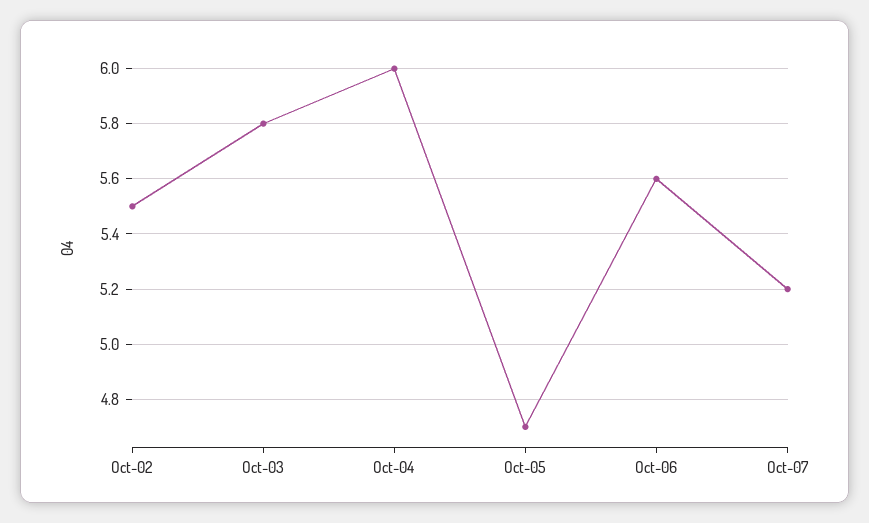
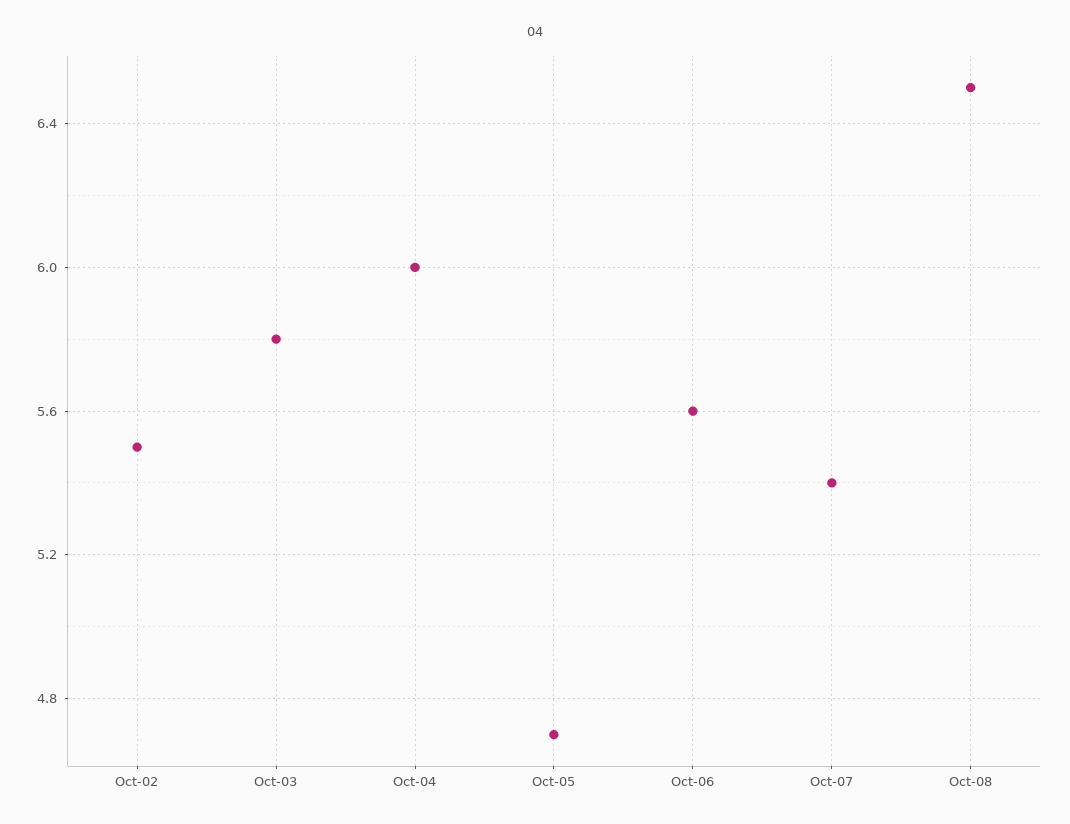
Oct-07: 5.2 -> 5.4
Oct-08: none -> 6.5

